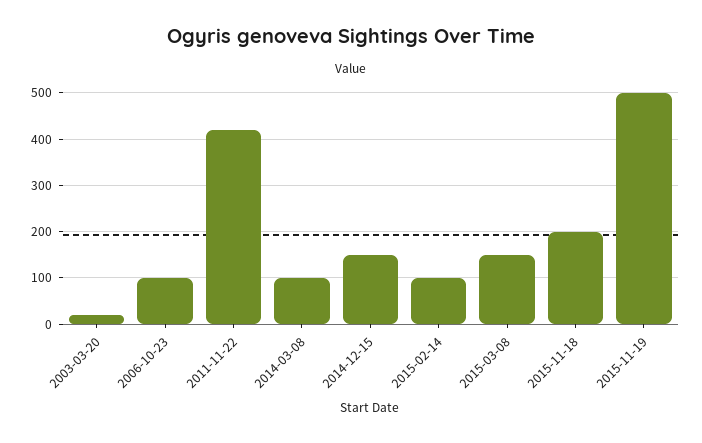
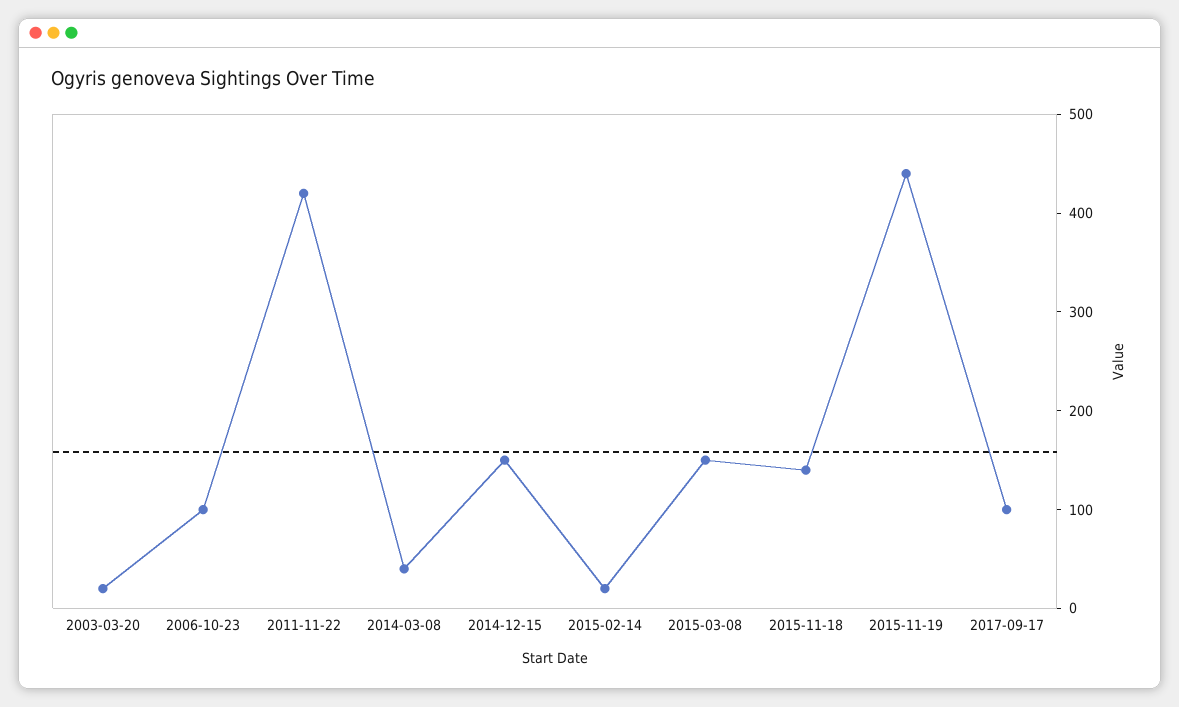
2014-03-08: 100 -> 40
2015-02-14: 100 -> 20
2015-11-18: 200 -> 140
2015-11-19: 500 -> 440
2017-09-17: none -> 100

